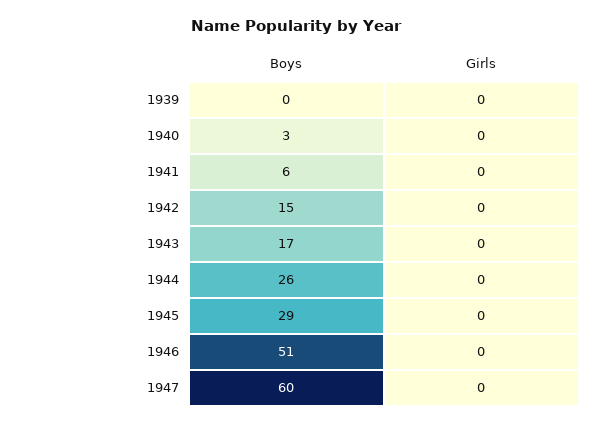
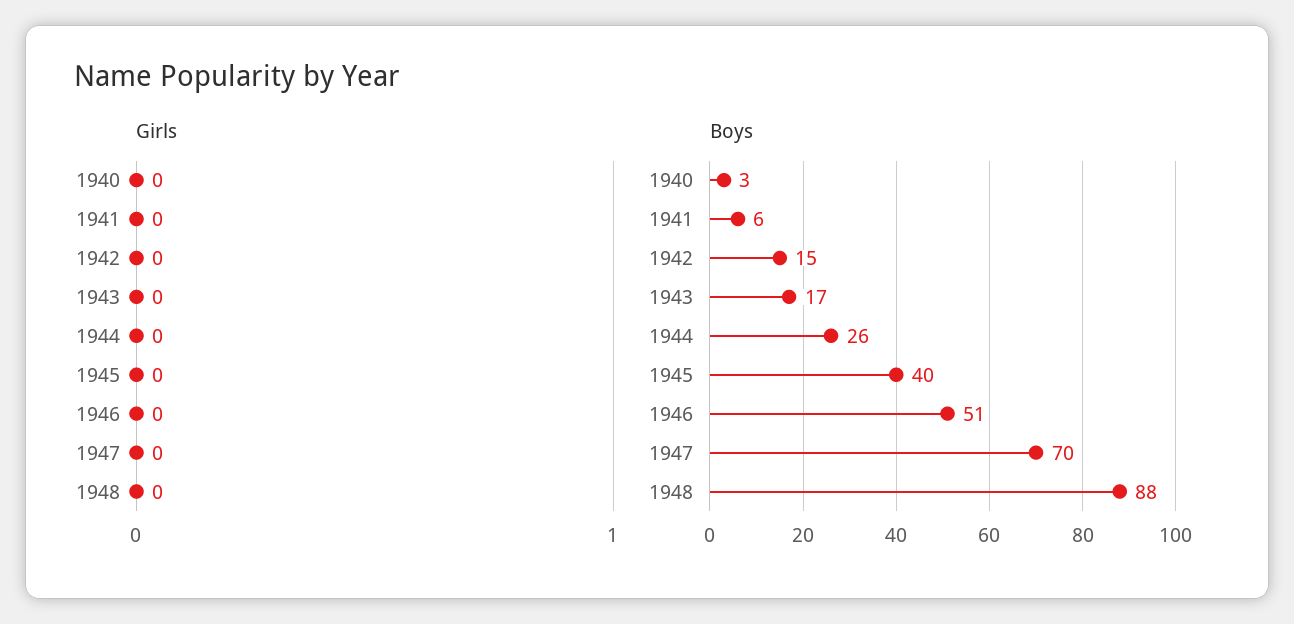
Boys, 1939: 0 -> none
Girls, 1939: 0 -> none
Boys, 1945: 29 -> 40
Boys, 1947: 60 -> 70
Girls, 1948: none -> 0
Boys, 1948: none -> 88

